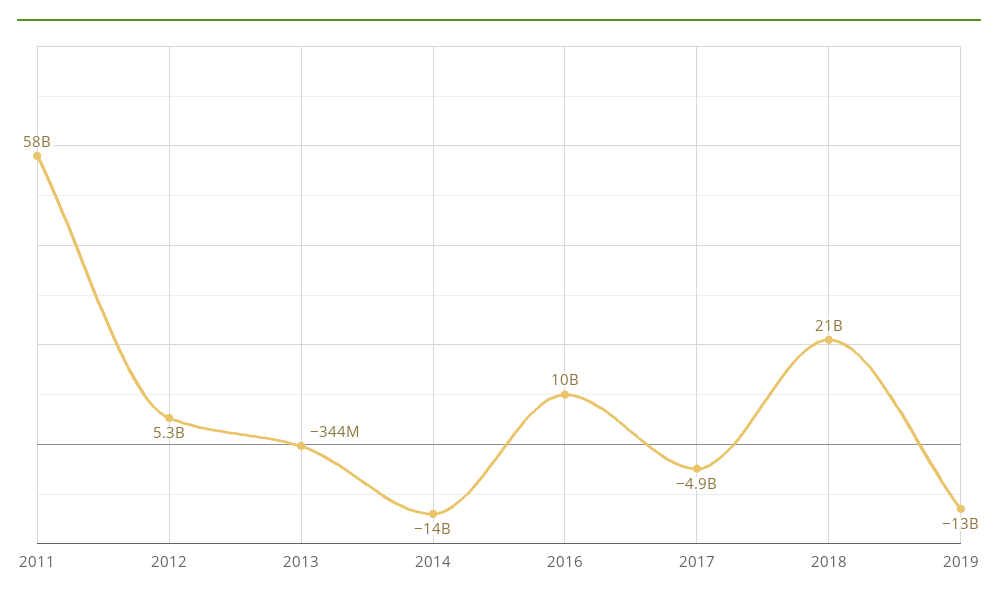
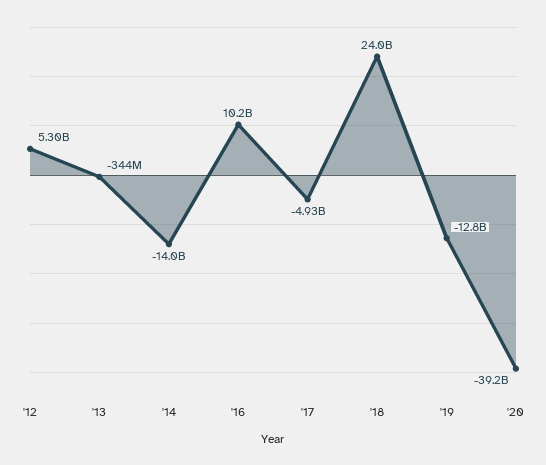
2011: 58000000000 -> none
2018: 21000000000 -> 24000000000
'20: none -> -39200000000

